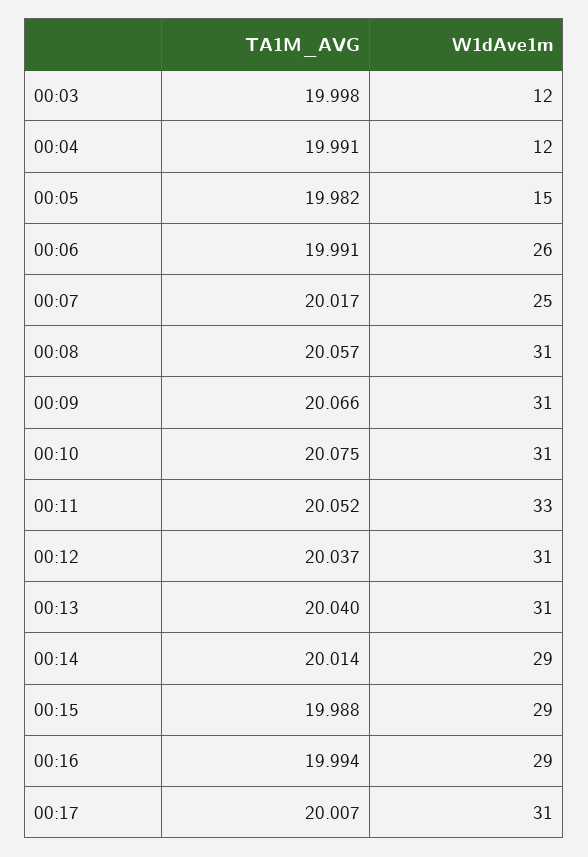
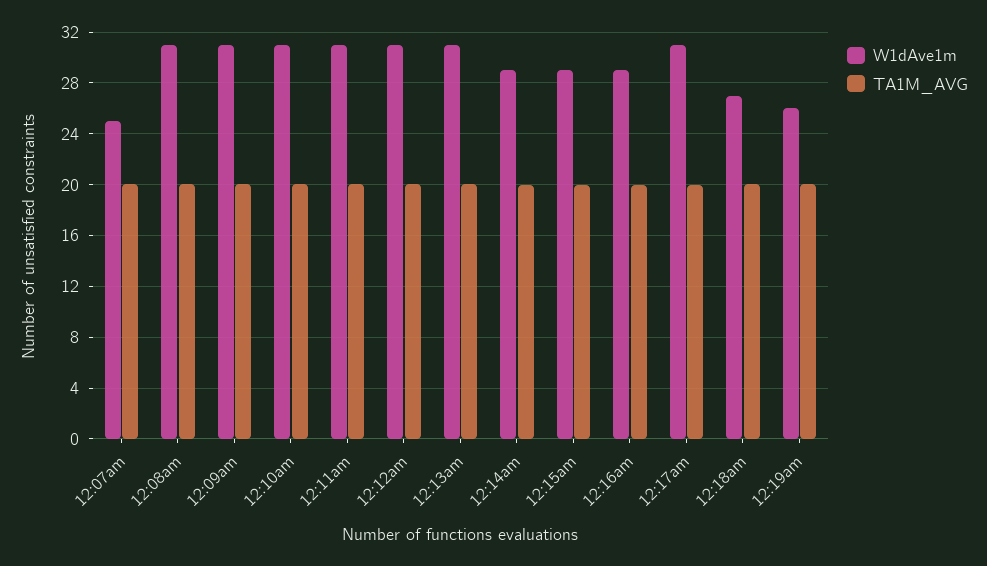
TA1M_AVG, 00:03: 19.998 -> none
W1dAve1m, 00:03: 12 -> none
TA1M_AVG, 00:04: 19.991 -> none
W1dAve1m, 00:04: 12 -> none
TA1M_AVG, 00:05: 19.982 -> none
W1dAve1m, 00:05: 15 -> none
TA1M_AVG, 00:06: 19.991 -> none
W1dAve1m, 00:06: 26 -> none
W1dAve1m, 00:11: 33 -> 31
W1dAve1m, 12:18am: none -> 27
TA1M_AVG, 12:18am: none -> 20
W1dAve1m, 12:19am: none -> 26
TA1M_AVG, 12:19am: none -> 20

